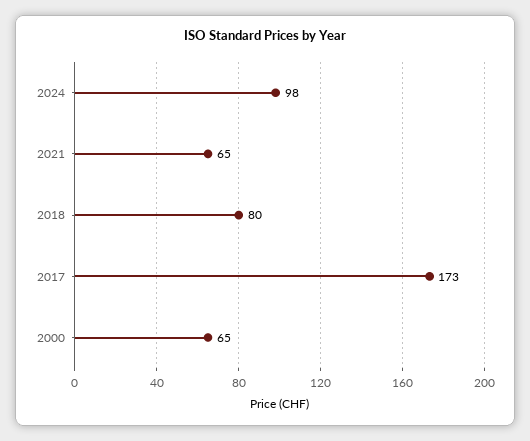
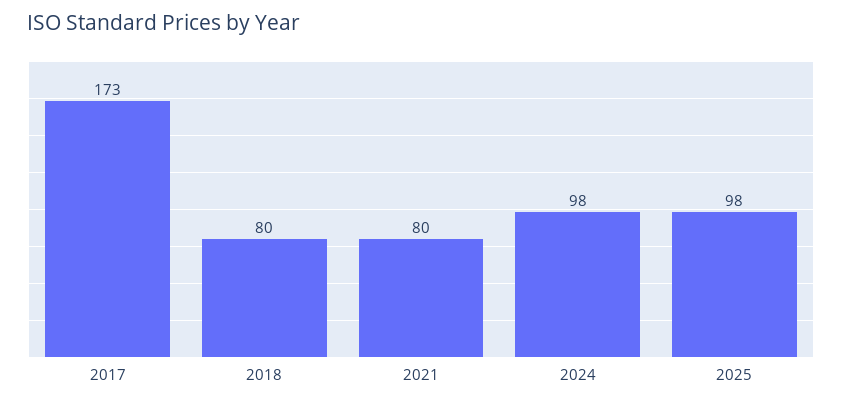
2021: 65 -> 80
2000: 65 -> none
2025: none -> 98

